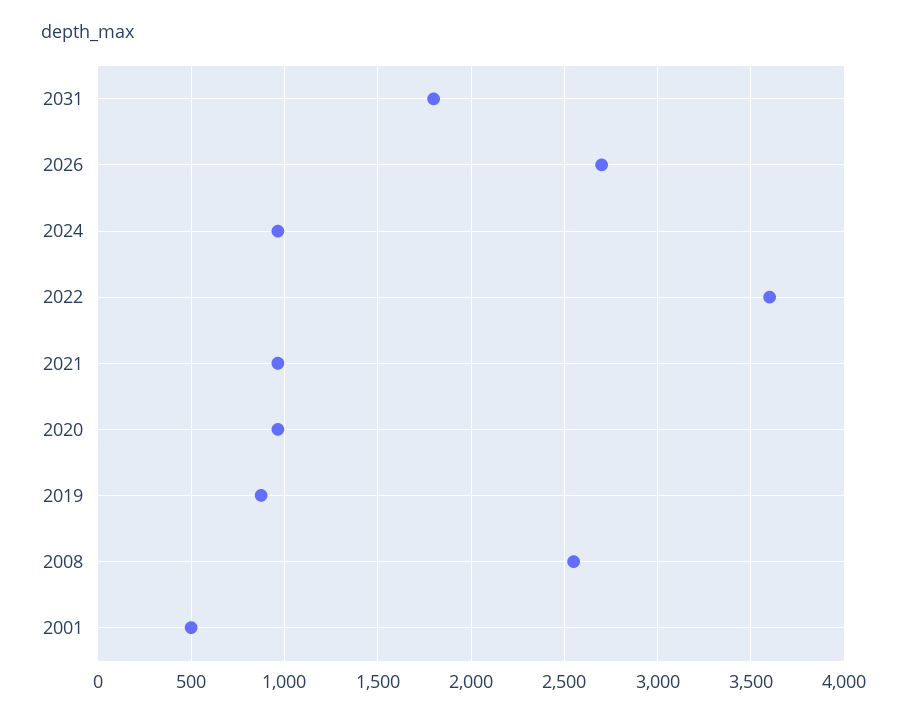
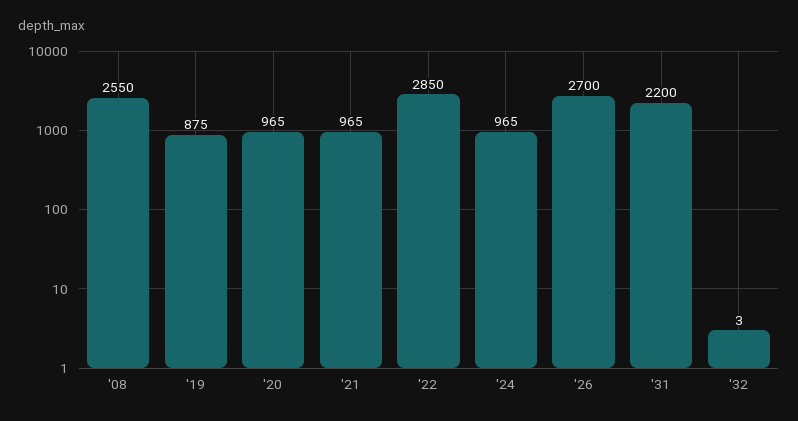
2031: 1800 -> 2200
2022: 3600 -> 2850
2001: 500 -> none
'32: none -> 3

